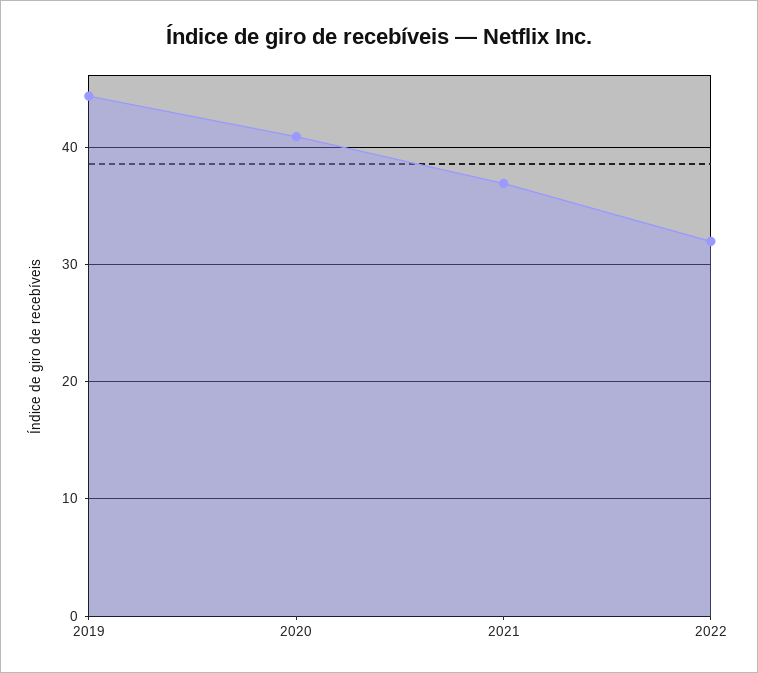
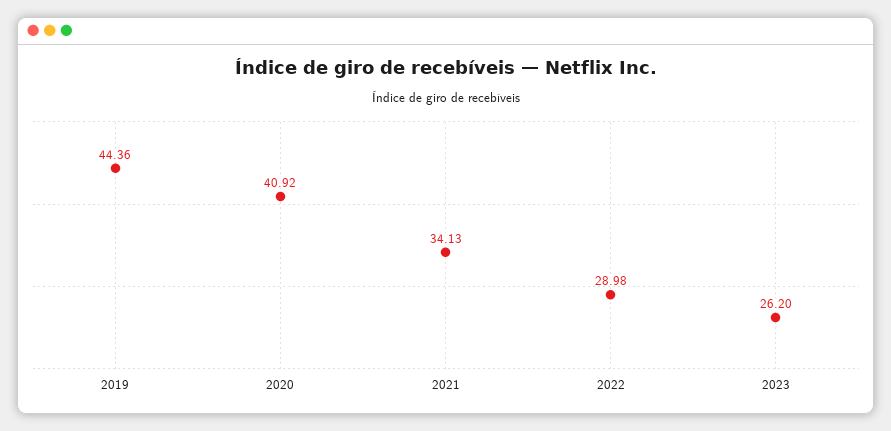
2021: 37 -> 34.13
2022: 32 -> 28.98
2023: none -> 26.2

